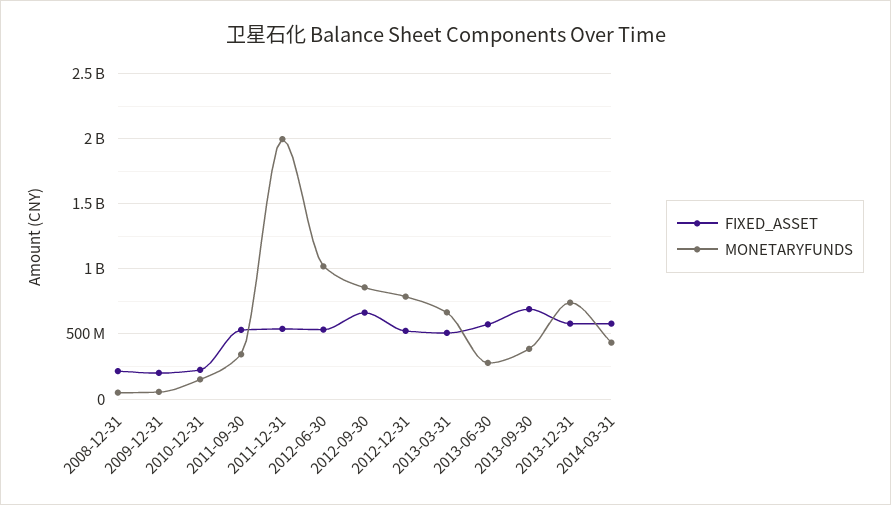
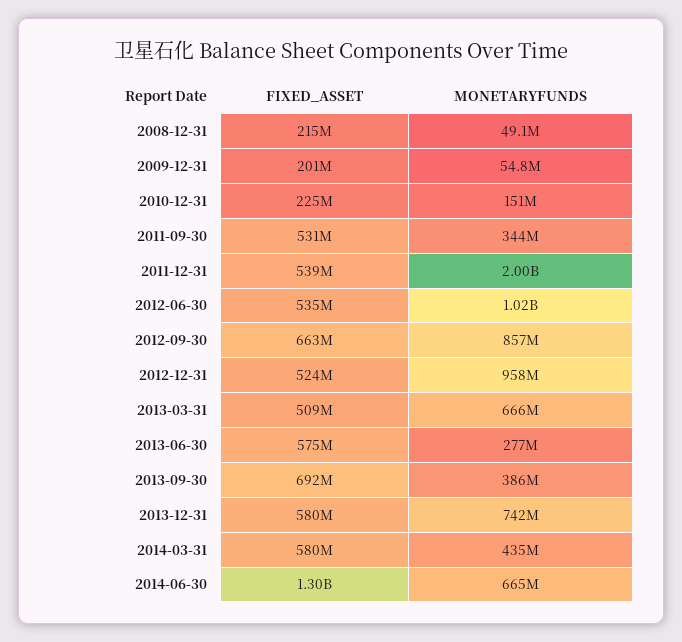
MONETARYFUNDS, 2012-12-31: 800000000 -> 958000000
FIXED_ASSET, 2014-06-30: none -> 1300000000
MONETARYFUNDS, 2014-06-30: none -> 665000000

